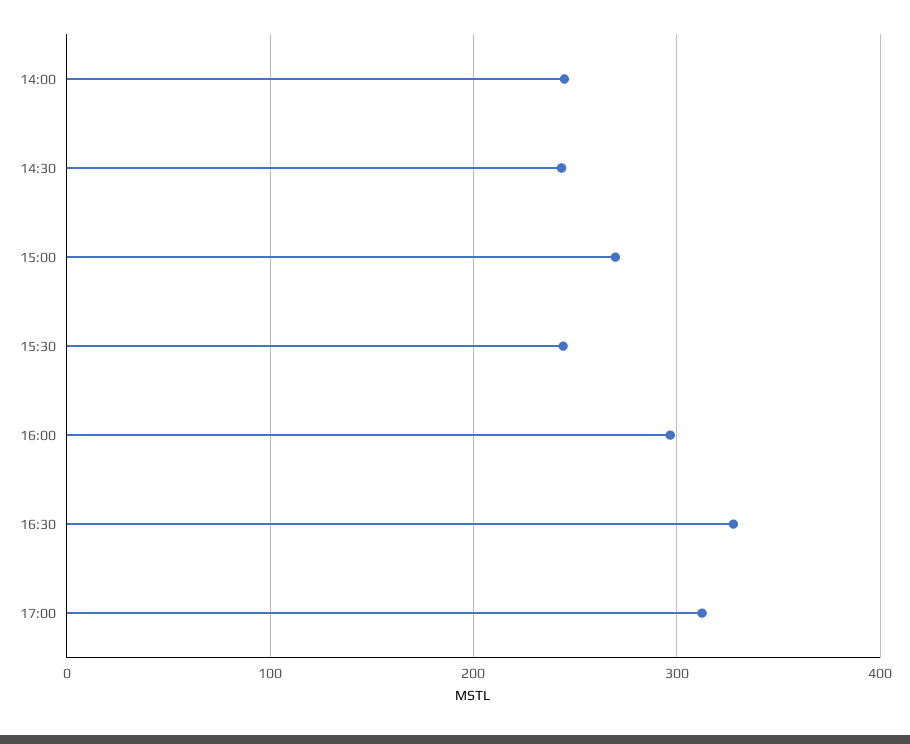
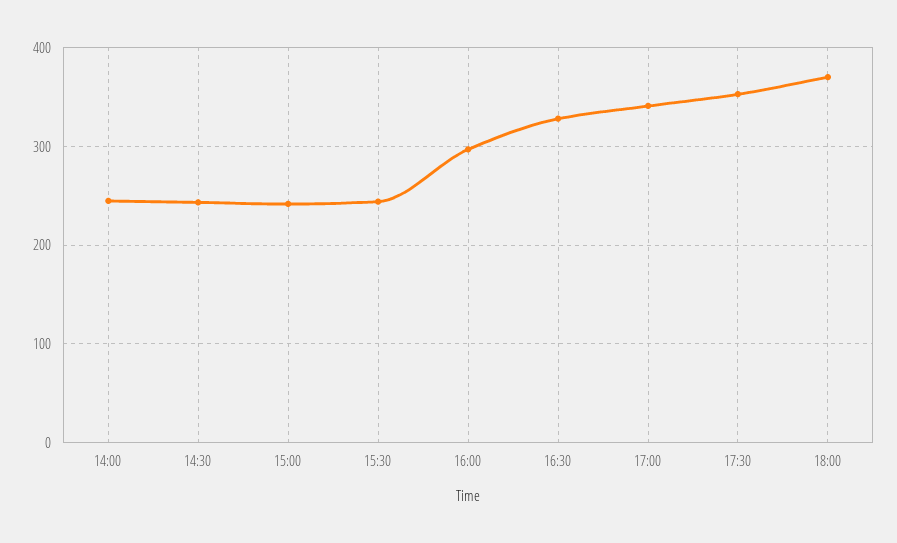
15:00: 270 -> 240
17:00: 310 -> 340
17:30: none -> 350
18:00: none -> 370

